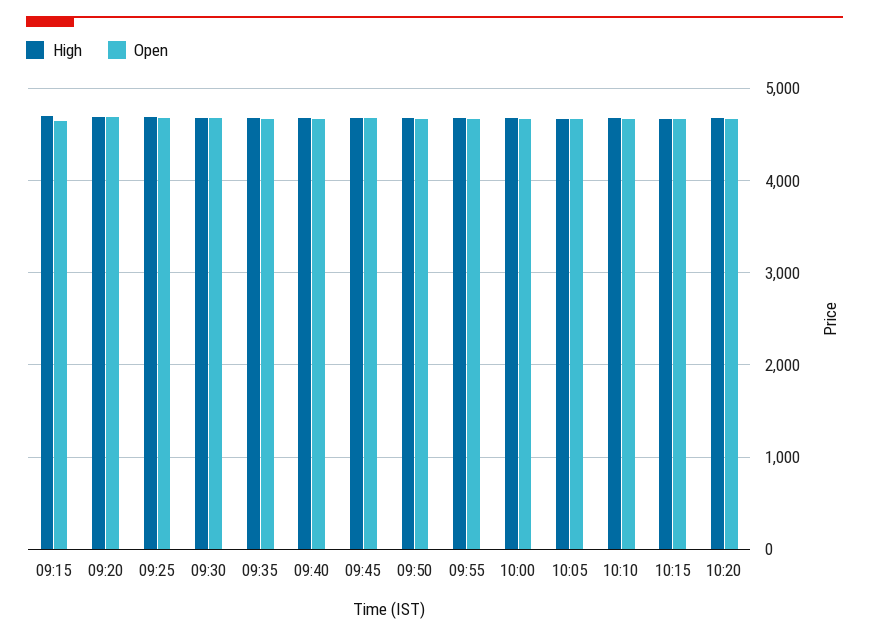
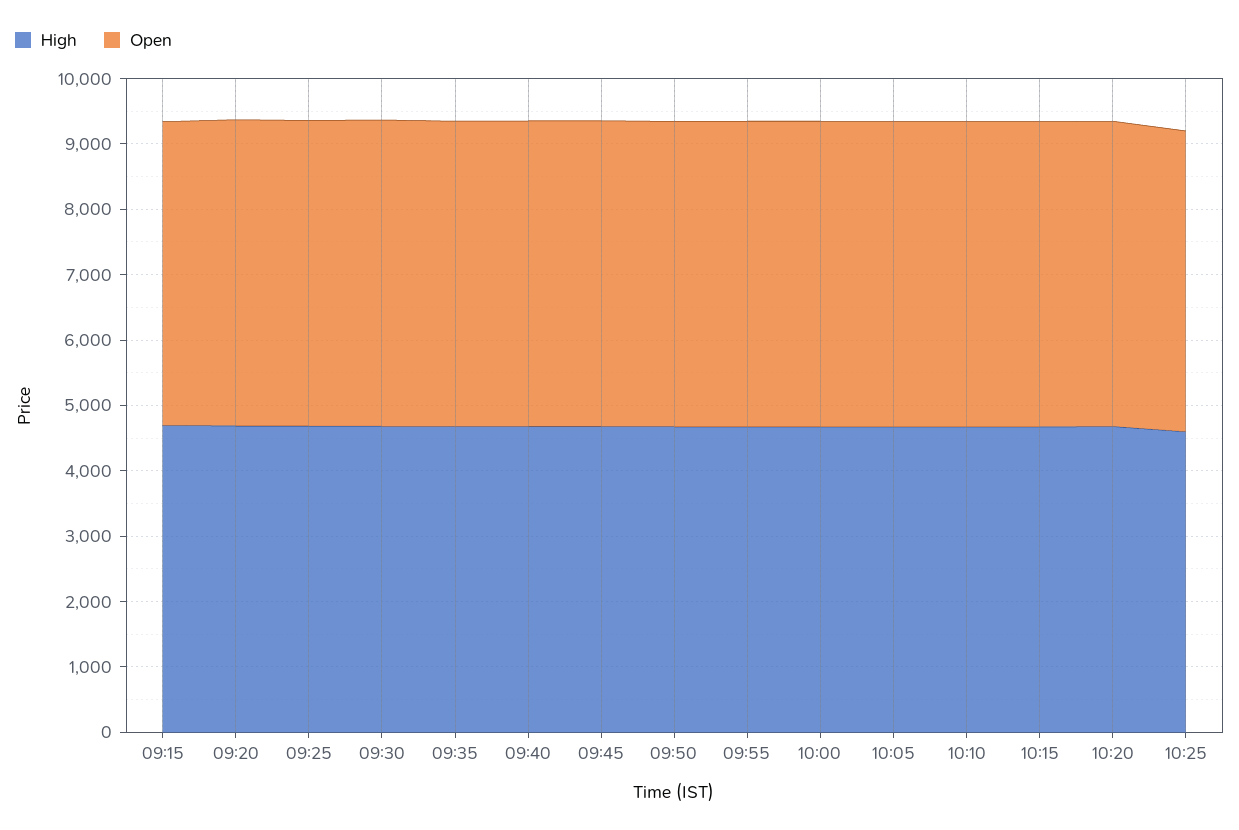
High, 10:25: none -> 4600
Open, 10:25: none -> 4600

